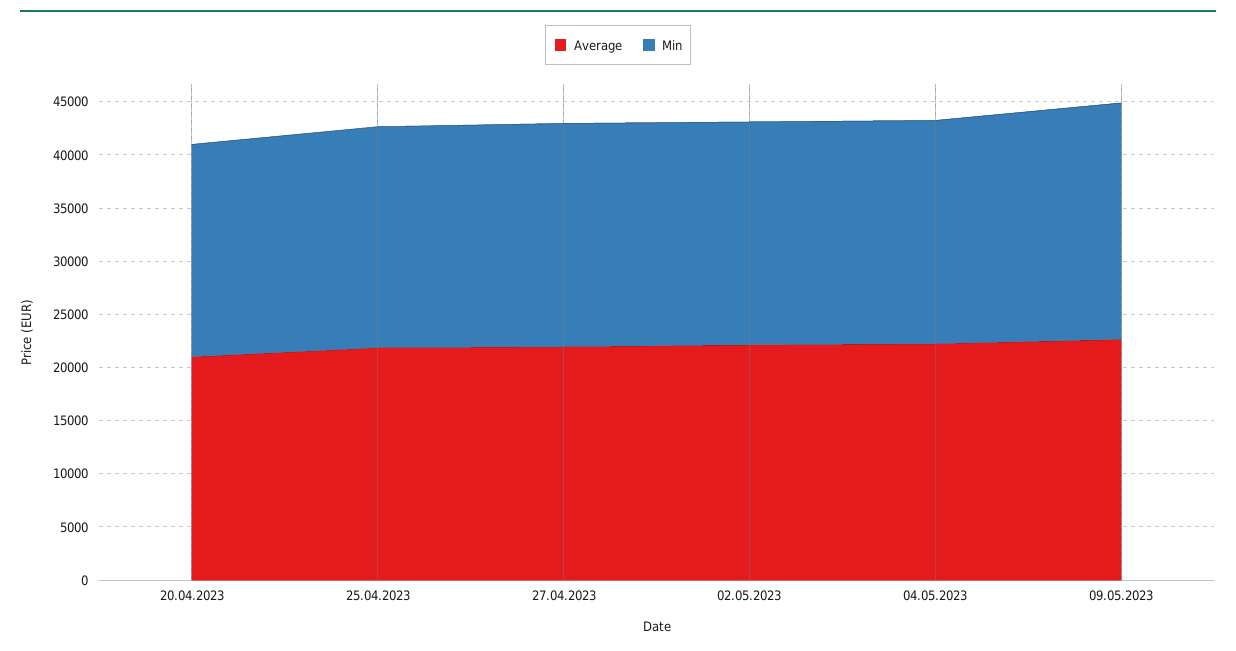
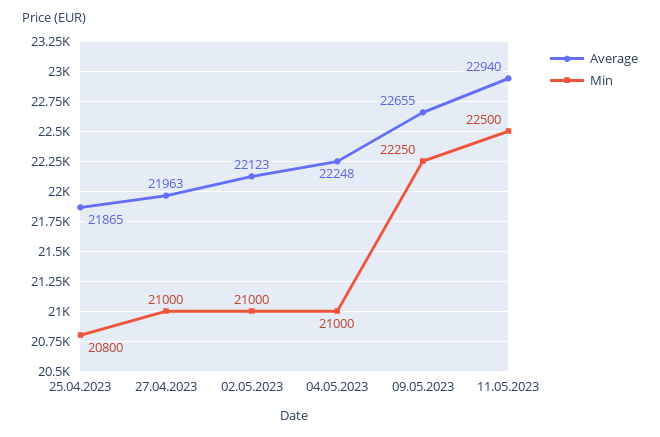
Average, 20.04.2023: 21000 -> none
Min, 20.04.2023: 20000 -> none
Average, 11.05.2023: none -> 22940
Min, 11.05.2023: none -> 22500

